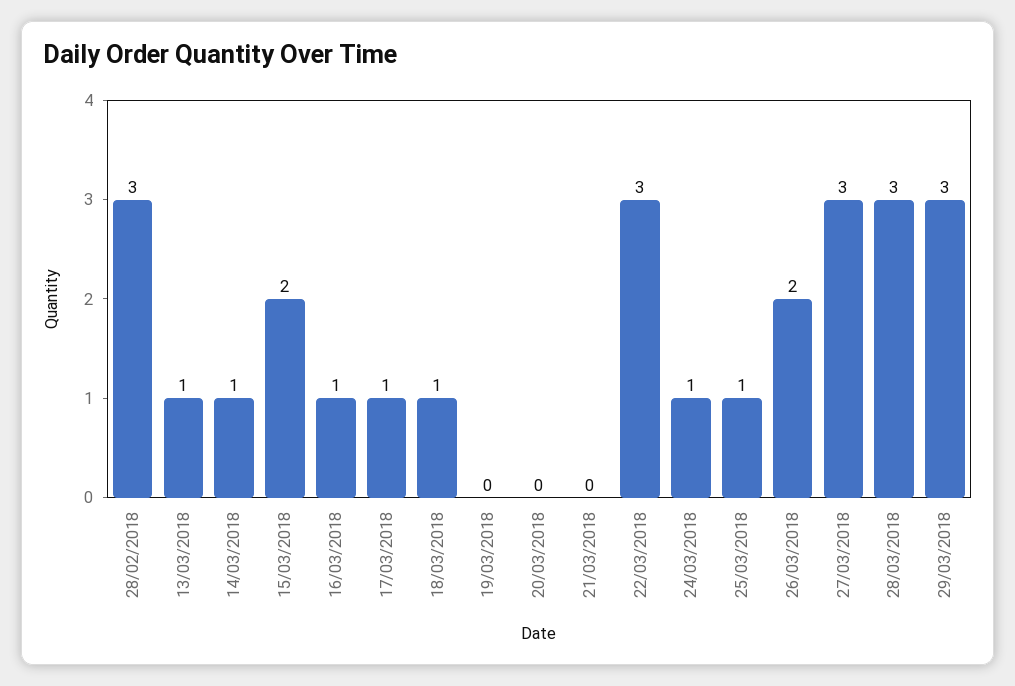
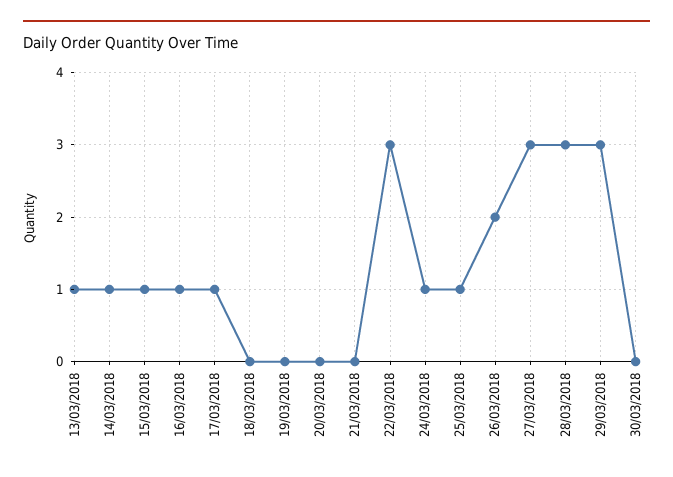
28/02/2018: 3 -> none
15/03/2018: 2 -> 1
18/03/2018: 1 -> 0
30/03/2018: none -> 0

